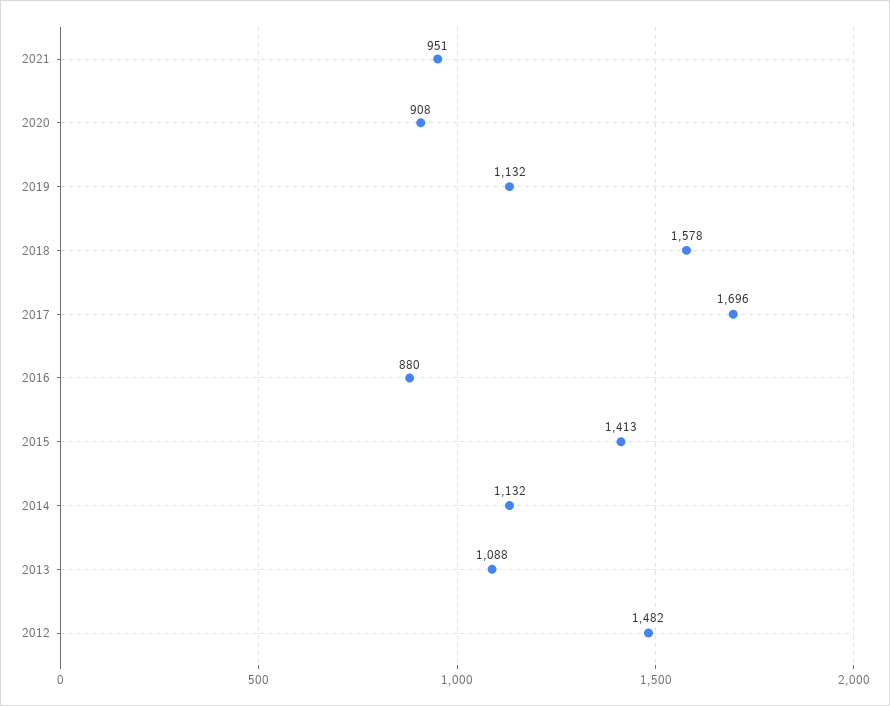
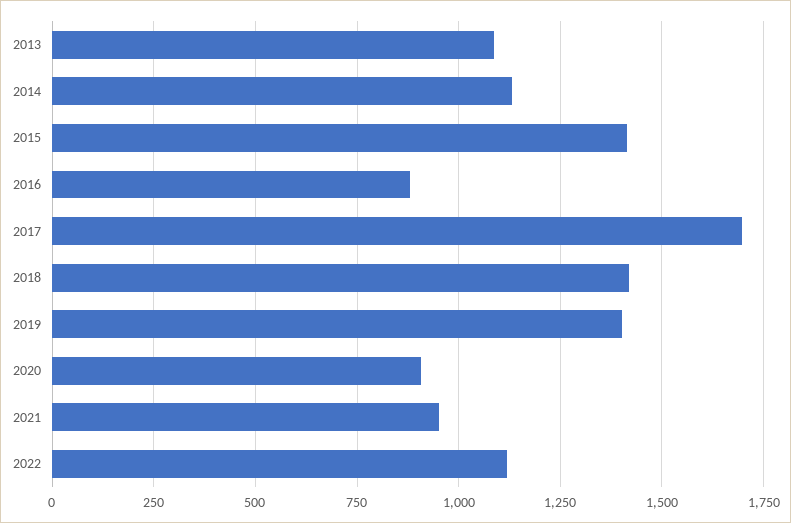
2019: 1132 -> 1400
2018: 1578 -> 1425
2012: 1482 -> none
2022: none -> 1125

